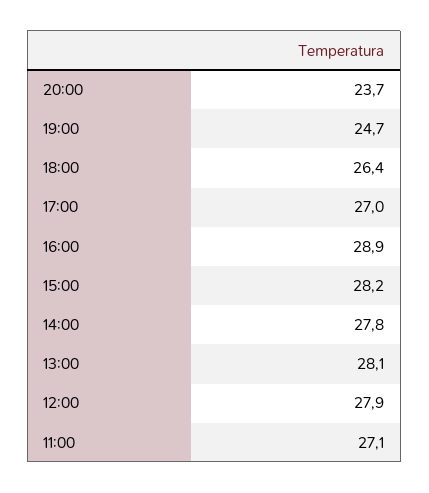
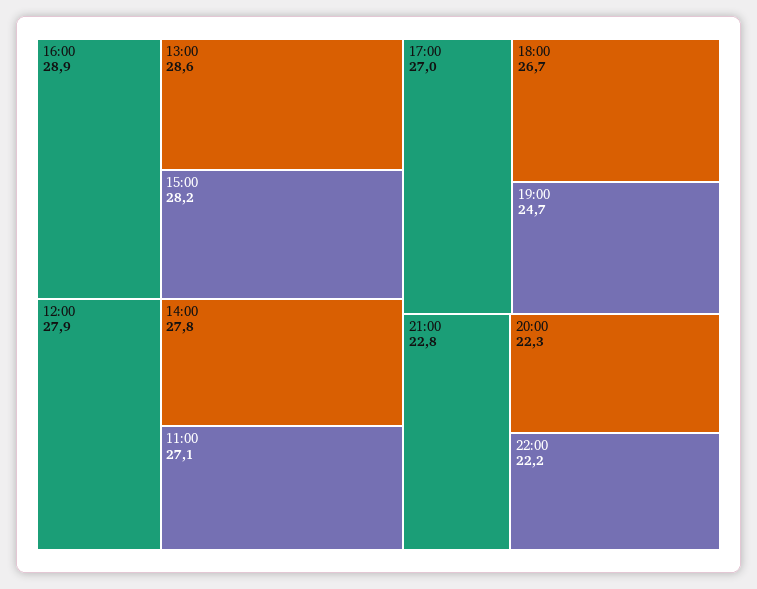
20:00: 23.7 -> 22.3
18:00: 26.4 -> 26.7
13:00: 28.1 -> 28.6
21:00: none -> 22.8
22:00: none -> 22.2

